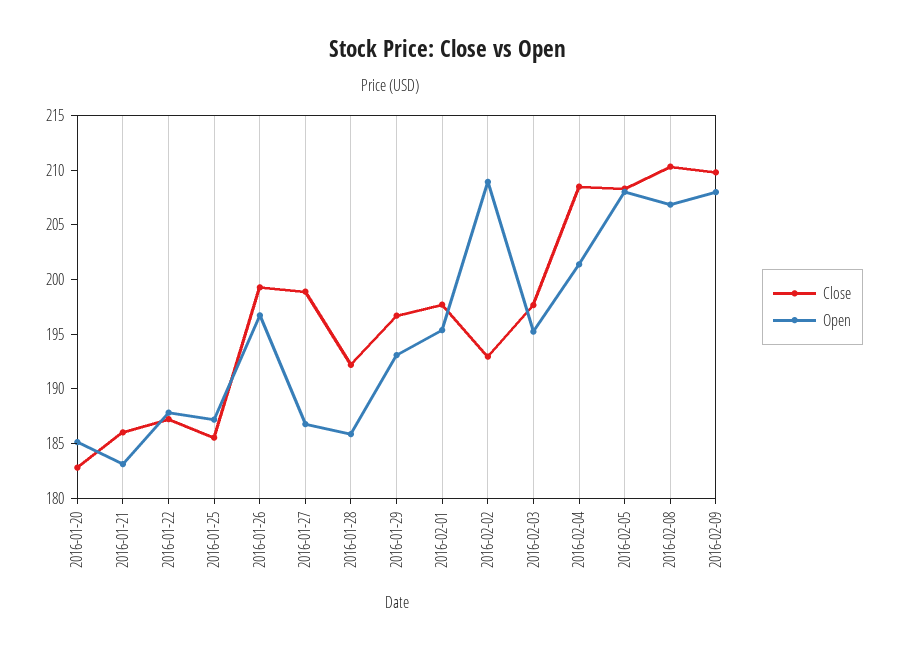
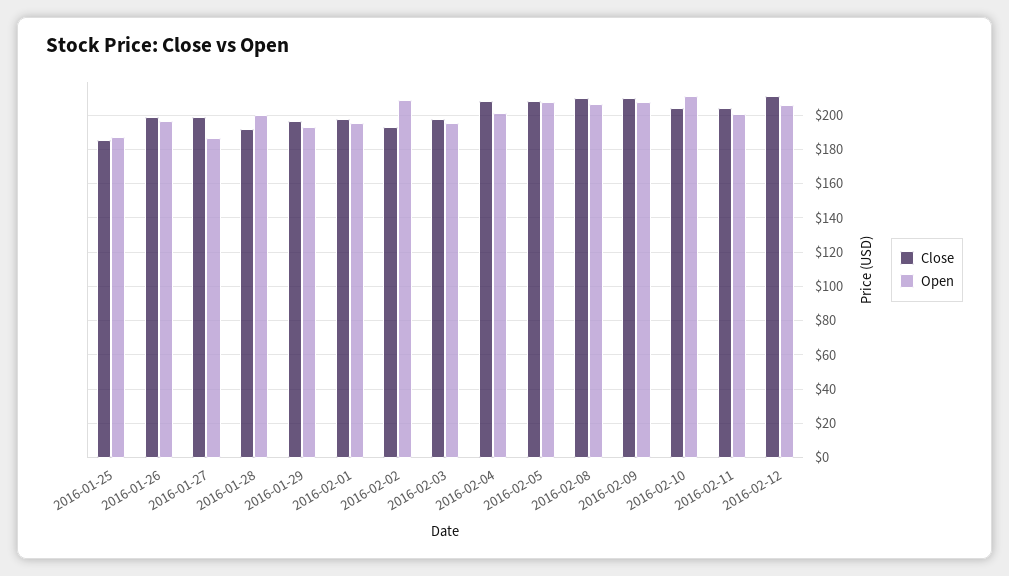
Close, 2016-01-20: 183 -> none
Open, 2016-01-20: 185 -> none
Close, 2016-01-21: 186 -> none
Open, 2016-01-21: 183 -> none
Close, 2016-01-22: 187 -> none
Open, 2016-01-22: 188 -> none
Open, 2016-01-28: 186 -> 200
Close, 2016-02-10: none -> 205
Open, 2016-02-10: none -> 210
Close, 2016-02-11: none -> 205
Open, 2016-02-11: none -> 200
Close, 2016-02-12: none -> 210
Open, 2016-02-12: none -> 205

